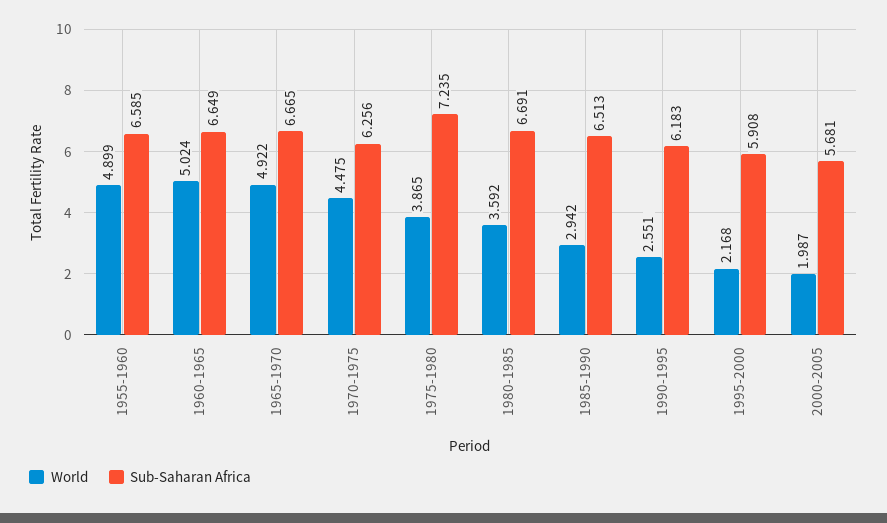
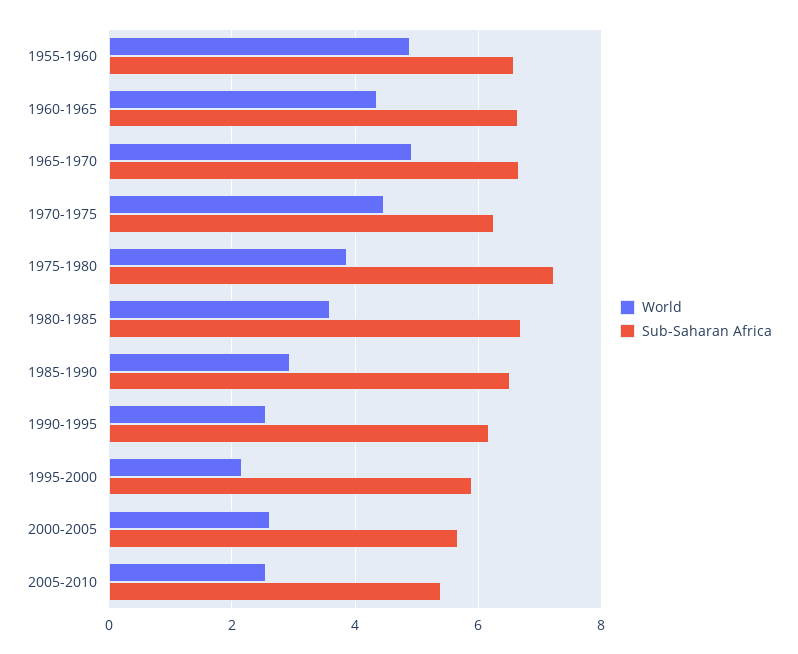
World, 1960-1965: 5.024 -> 4.4
World, 2000-2005: 1.987 -> 2.6
World, 2005-2010: none -> 2.6
Sub-Saharan Africa, 2005-2010: none -> 5.4

